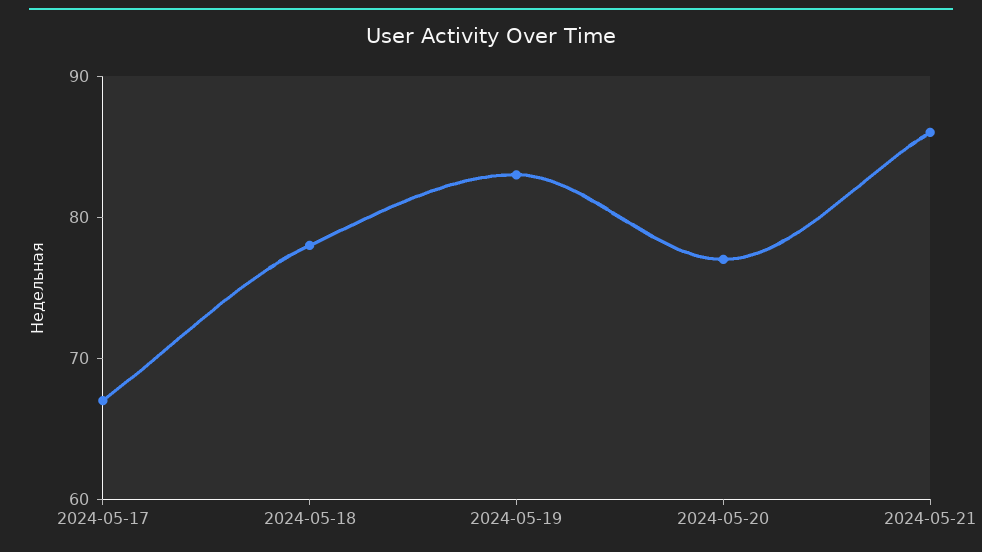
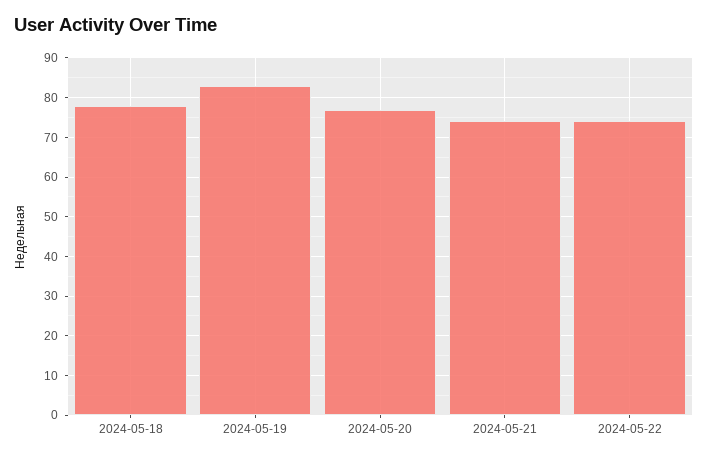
2024-05-17: 67 -> none
2024-05-21: 86 -> 75
2024-05-22: none -> 75

